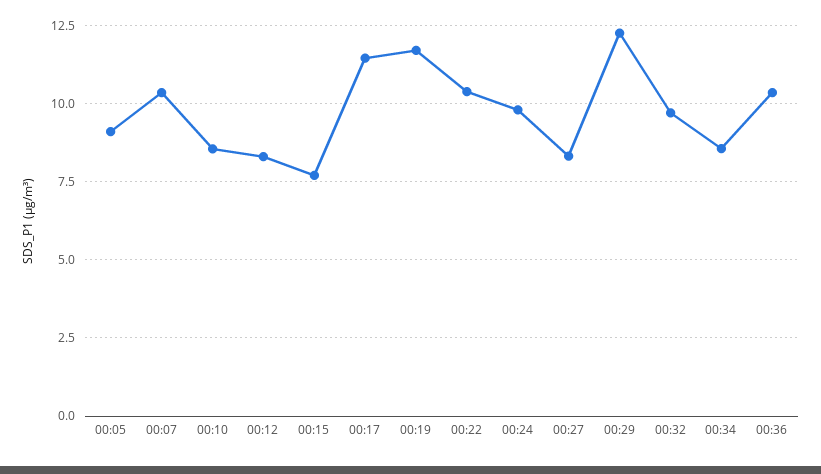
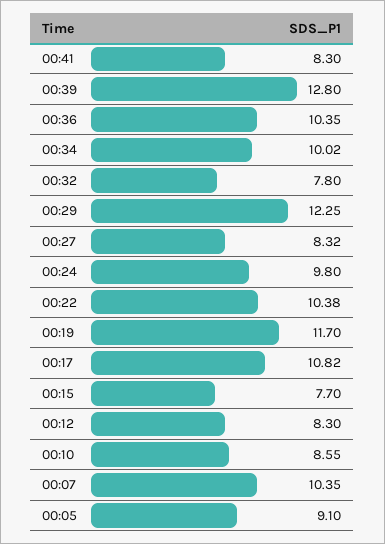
00:17: 11.5 -> 10.82
00:32: 9.75 -> 7.8
00:34: 8.5 -> 10.02
00:41: none -> 8.3
00:39: none -> 12.8

